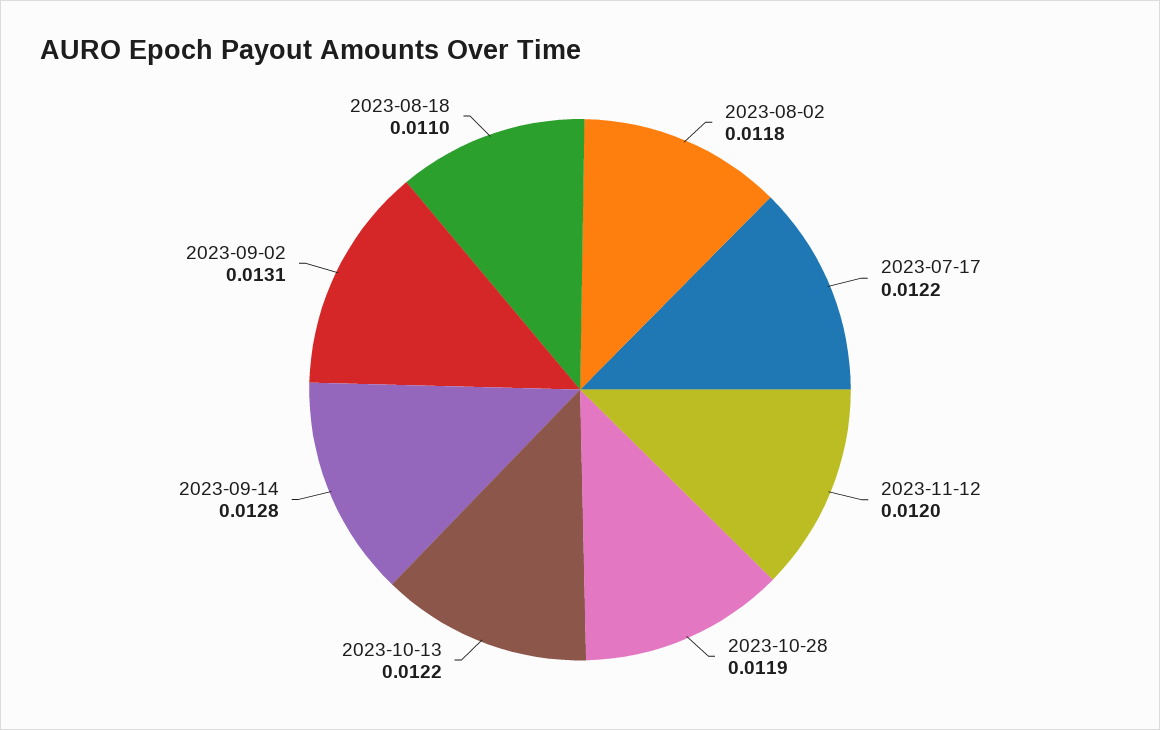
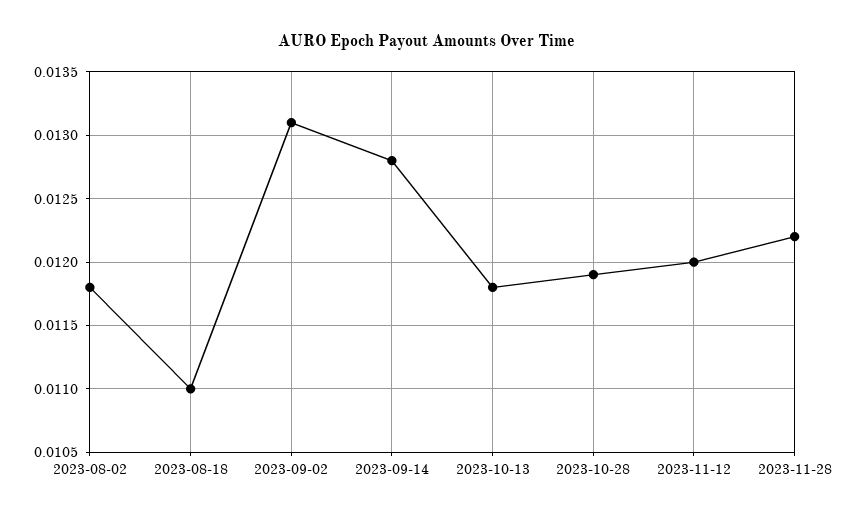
2023-07-17: 0.0122 -> none
2023-10-13: 0.0122 -> 0.0118
2023-11-28: none -> 0.0122

